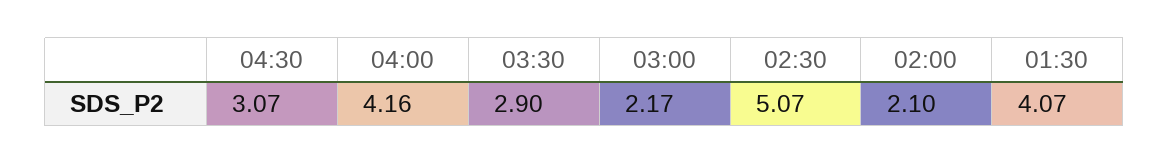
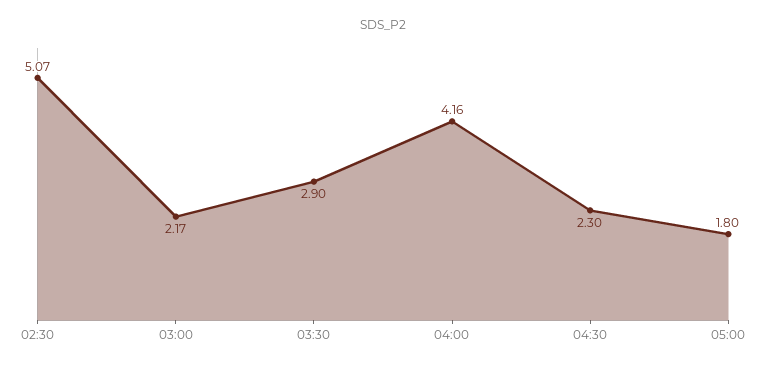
04:30: 3.07 -> 2.3
02:00: 2.1 -> none
01:30: 4.07 -> none
05:00: none -> 1.8

